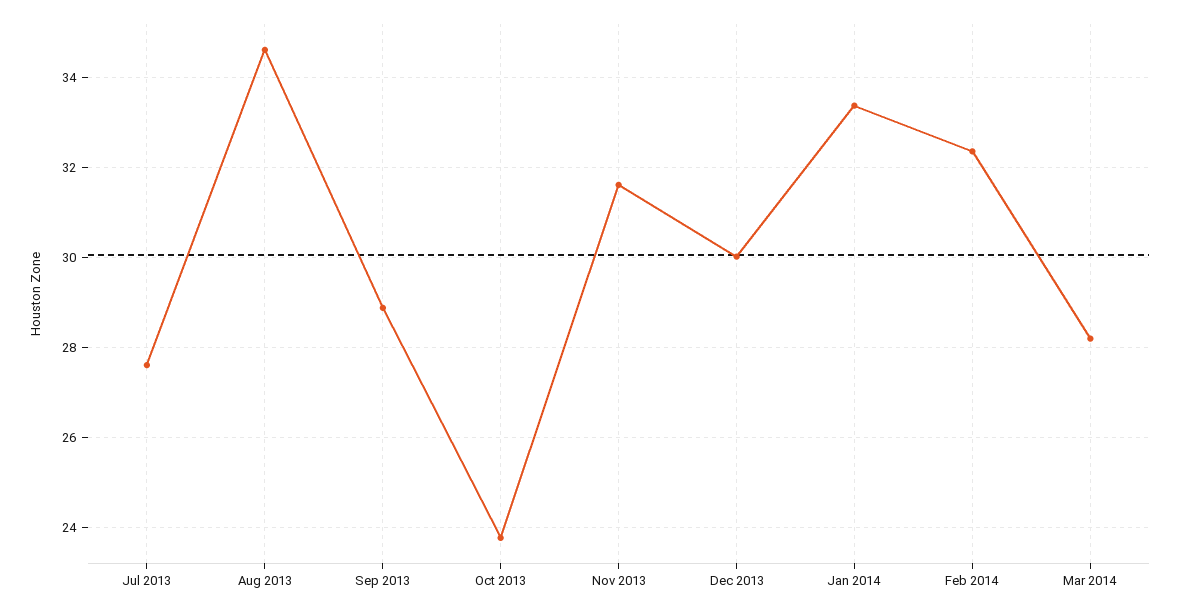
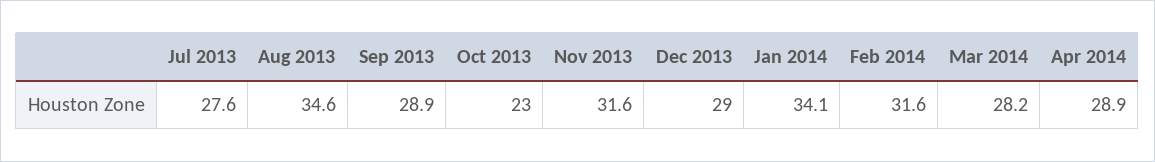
Oct 2013: 23.8 -> 23
Dec 2013: 30 -> 29
Jan 2014: 33.4 -> 34.1
Feb 2014: 32.4 -> 31.6
Apr 2014: none -> 28.9

